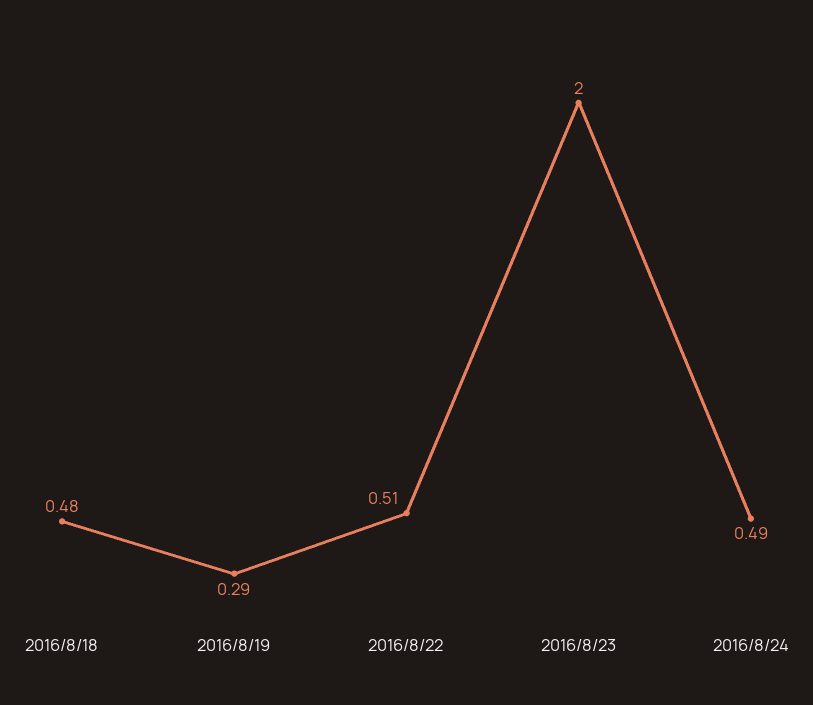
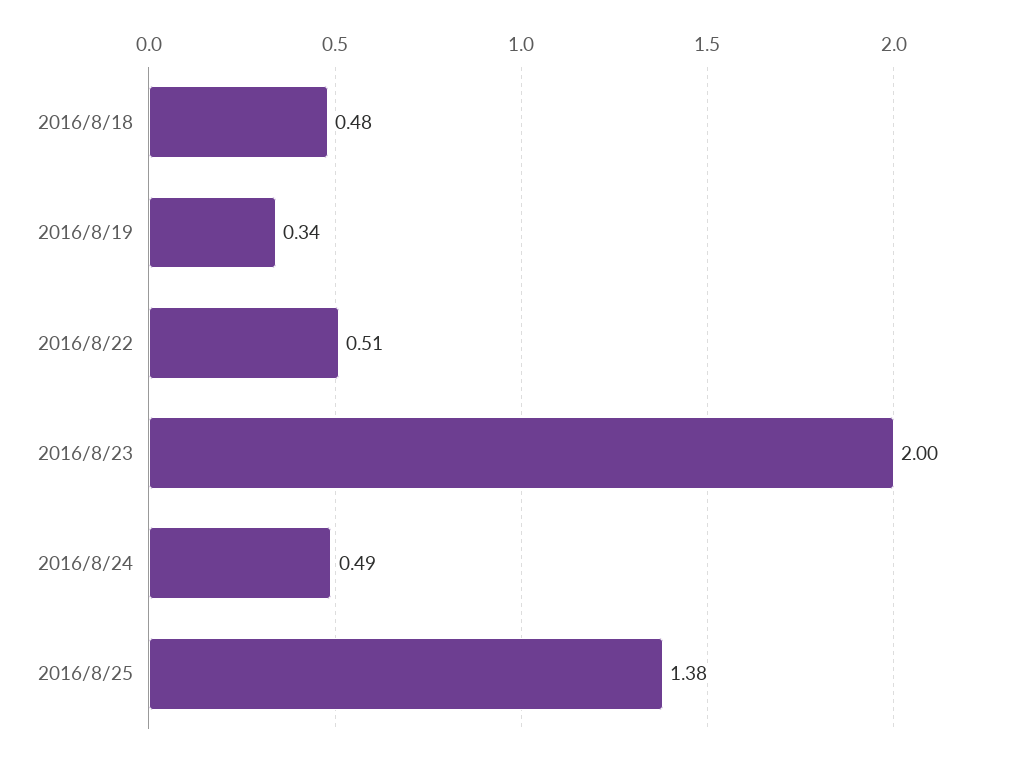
2016/8/19: 0.29 -> 0.34
2016/8/25: none -> 1.38

